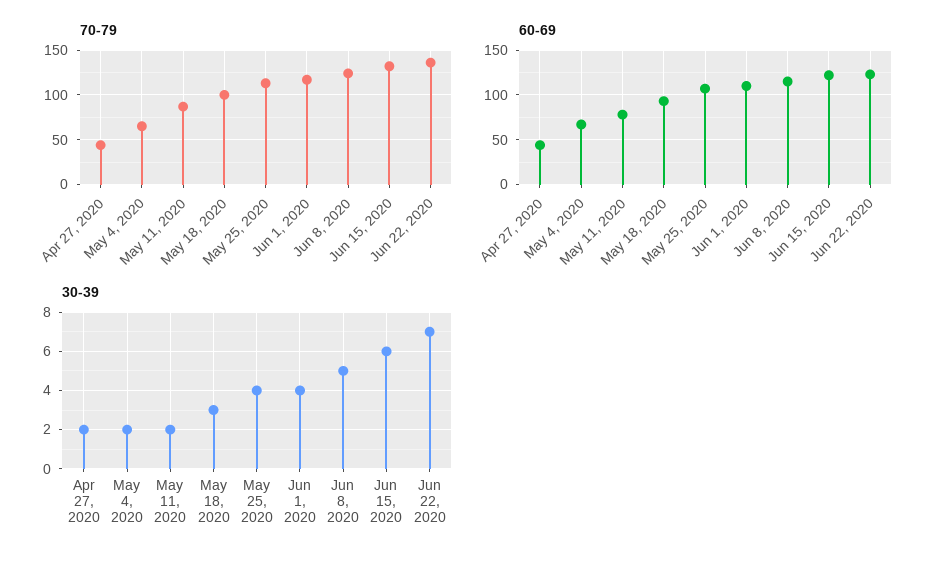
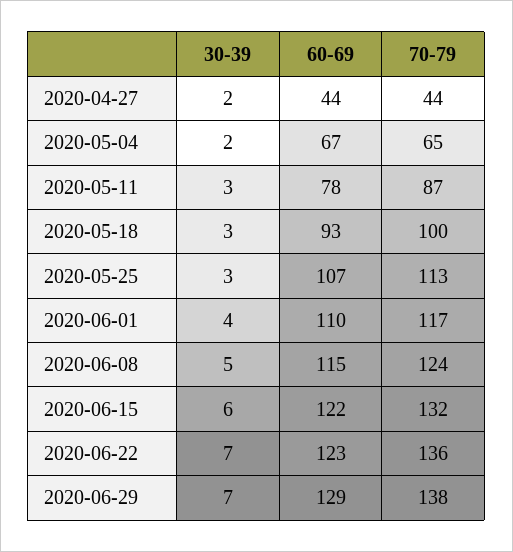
30-39, May 11, 2020: 2 -> 3
30-39, May 25, 2020: 4 -> 3
30-39, 2020-06-29: none -> 7
60-69, 2020-06-29: none -> 129
70-79, 2020-06-29: none -> 138

